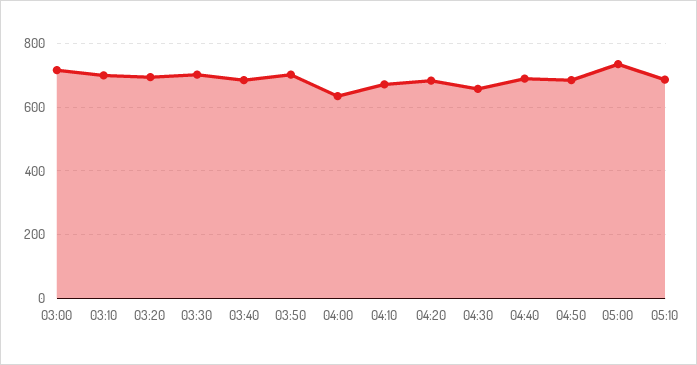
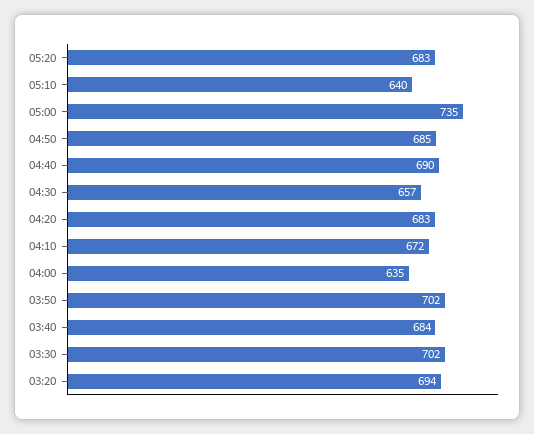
03:00: 720 -> none
03:10: 700 -> none
05:10: 680 -> 640
05:20: none -> 683

